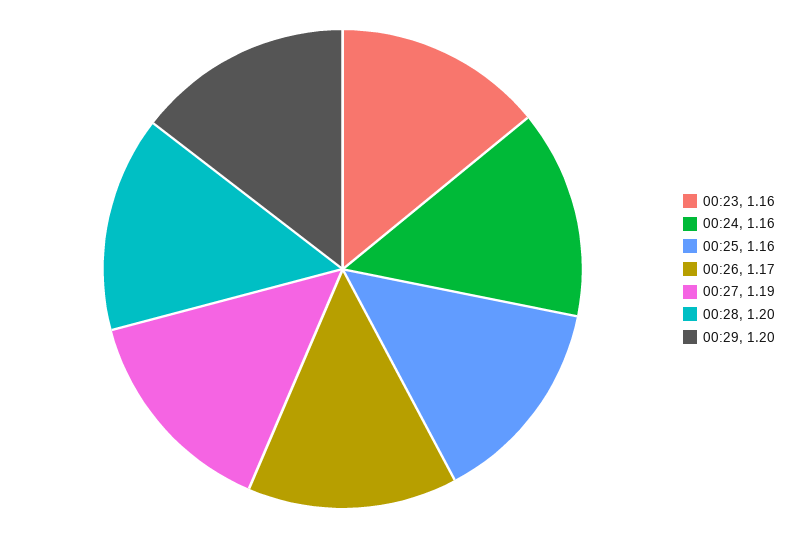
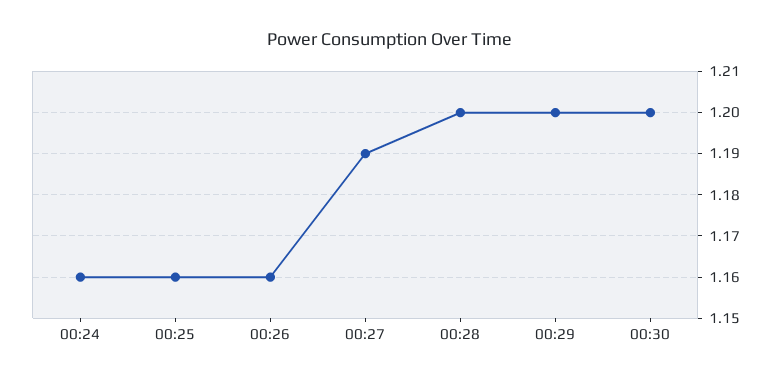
00:23: 1.16 -> none
00:26: 1.17 -> 1.16
00:30: none -> 1.2

